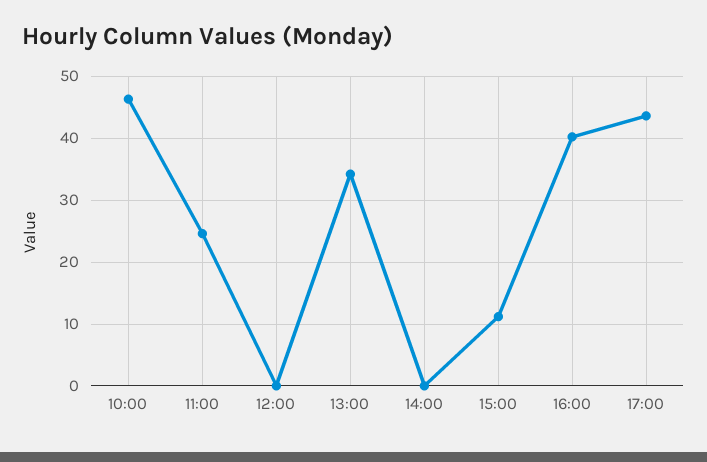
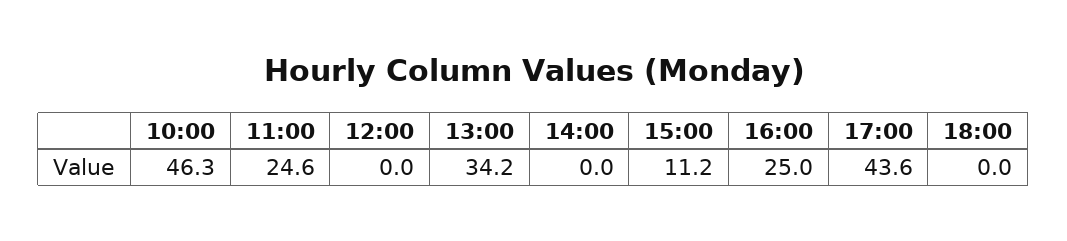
16:00: 40 -> 25
18:00: none -> 0

